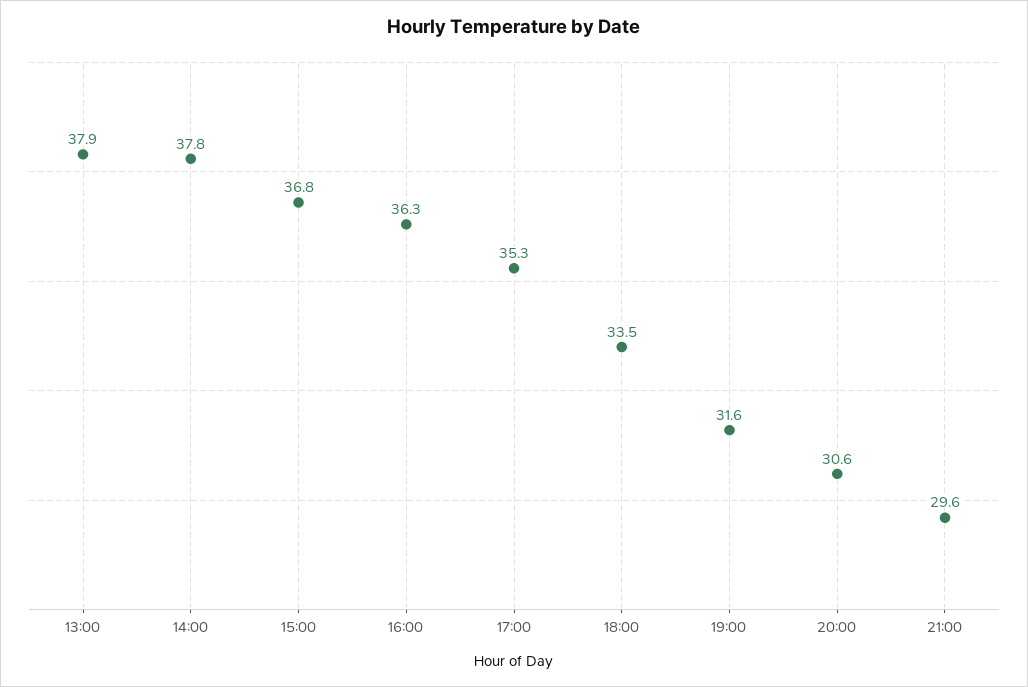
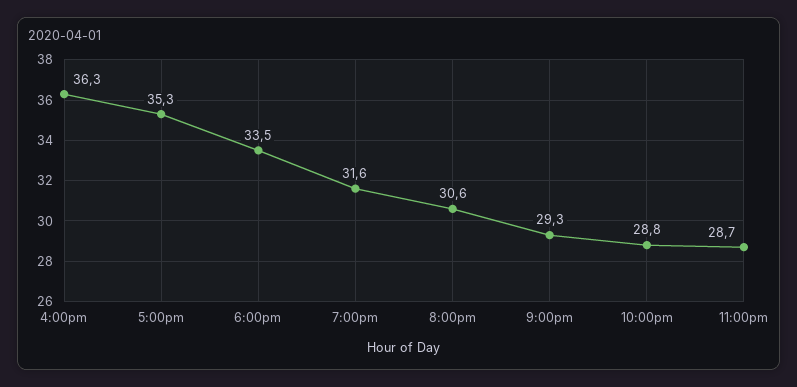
13:00: 37.9 -> none
14:00: 37.8 -> none
15:00: 36.8 -> none
21:00: 29.6 -> 29.3
10:00pm: none -> 28.8
11:00pm: none -> 28.7

